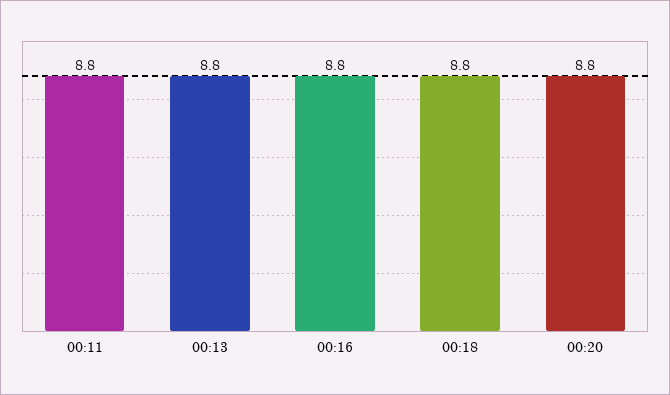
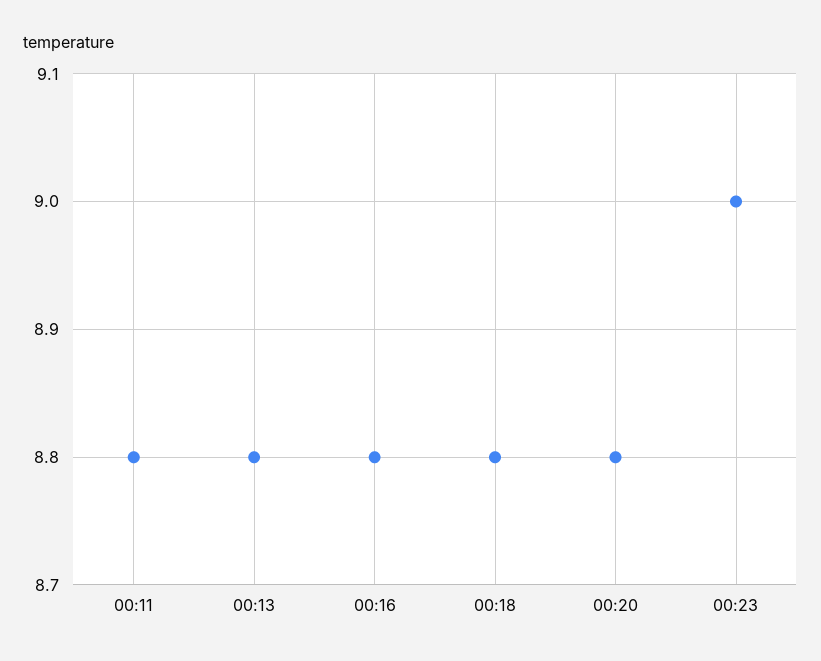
00:23: none -> 9

